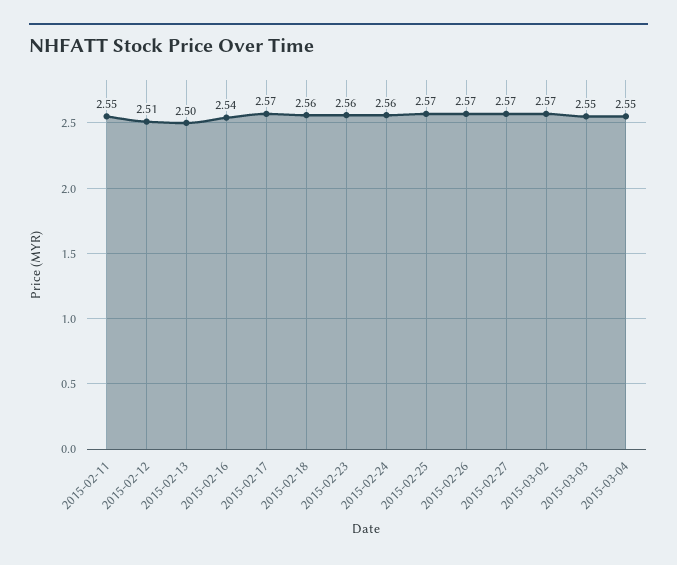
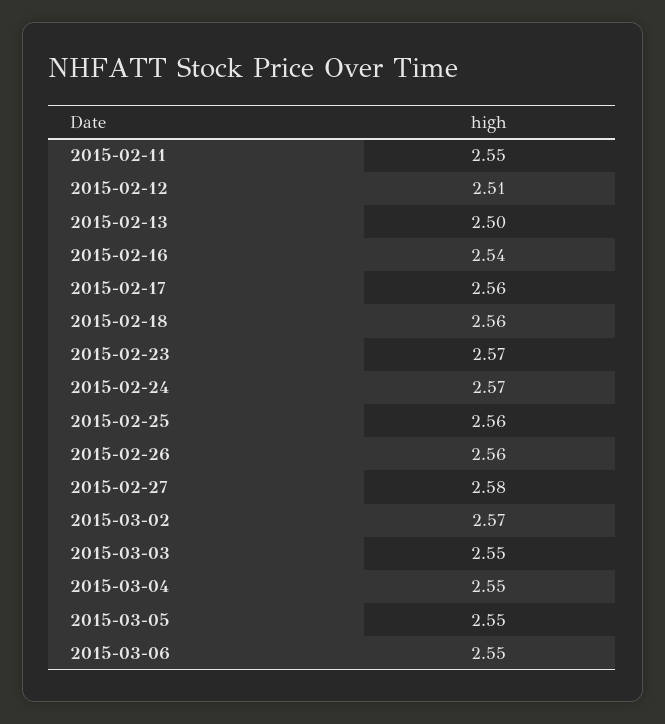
2015-02-17: 2.57 -> 2.56
2015-02-23: 2.56 -> 2.57
2015-02-24: 2.56 -> 2.57
2015-02-25: 2.57 -> 2.56
2015-02-26: 2.57 -> 2.56
2015-02-27: 2.57 -> 2.58
2015-03-05: none -> 2.55
2015-03-06: none -> 2.55

